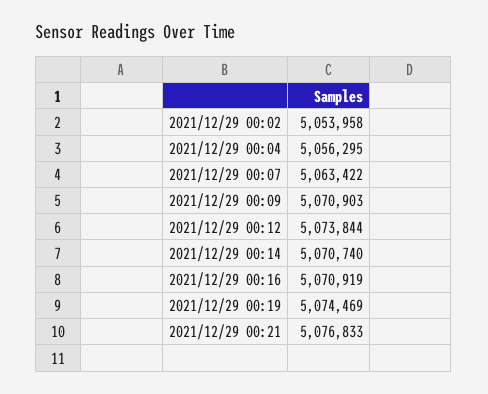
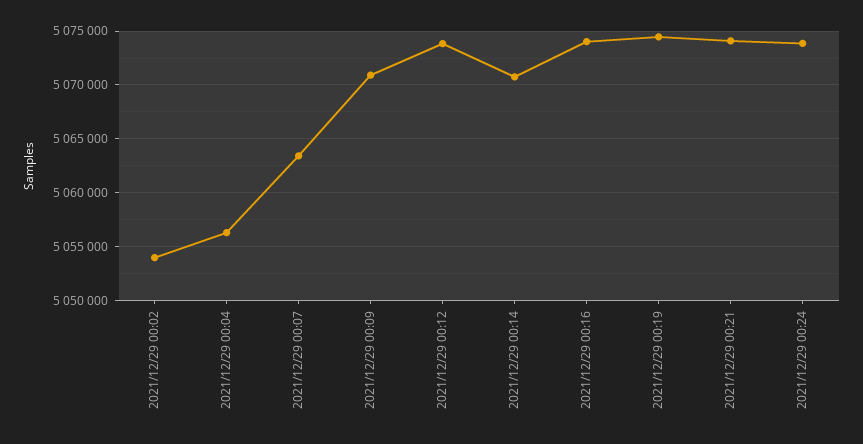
2021/12/29 00:16: 5070919 -> 5074000
2021/12/29 00:21: 5076833 -> 5074000
2021/12/29 00:24: none -> 5074000

